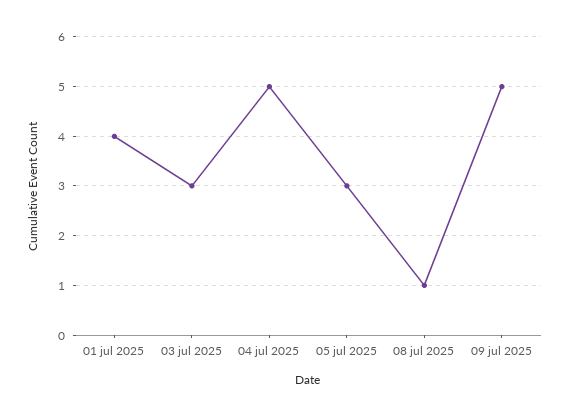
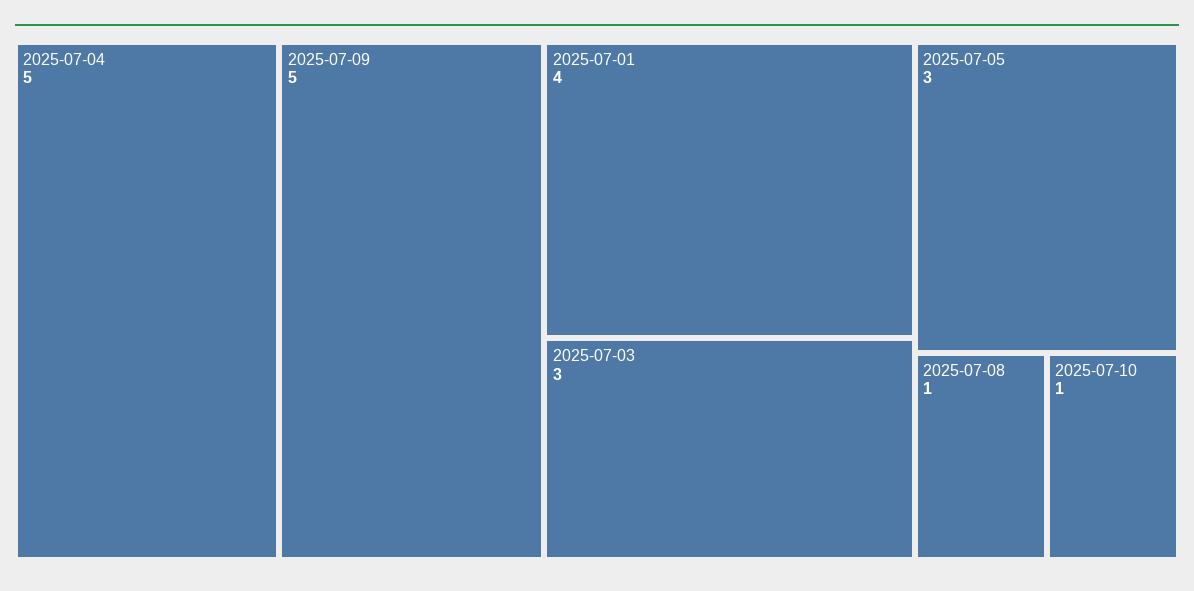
2025-07-10: none -> 1

